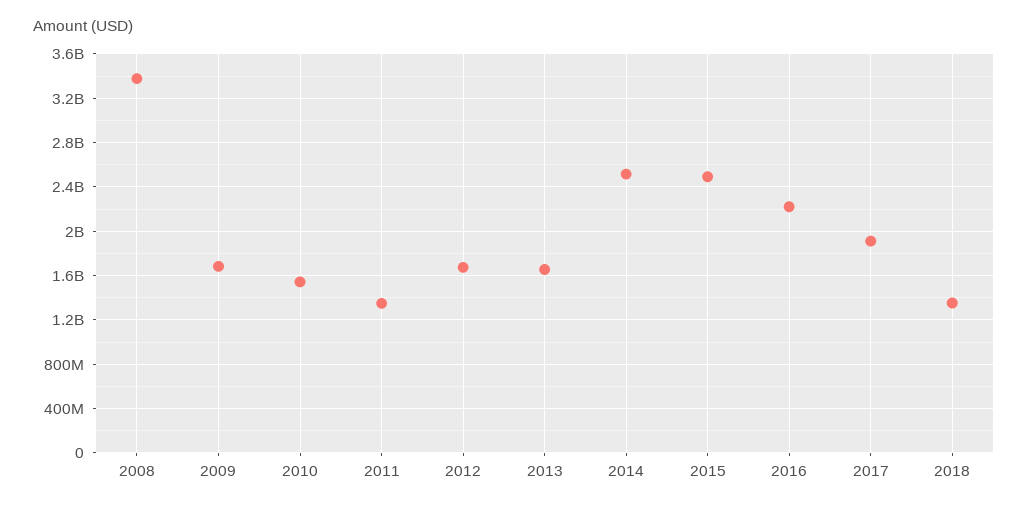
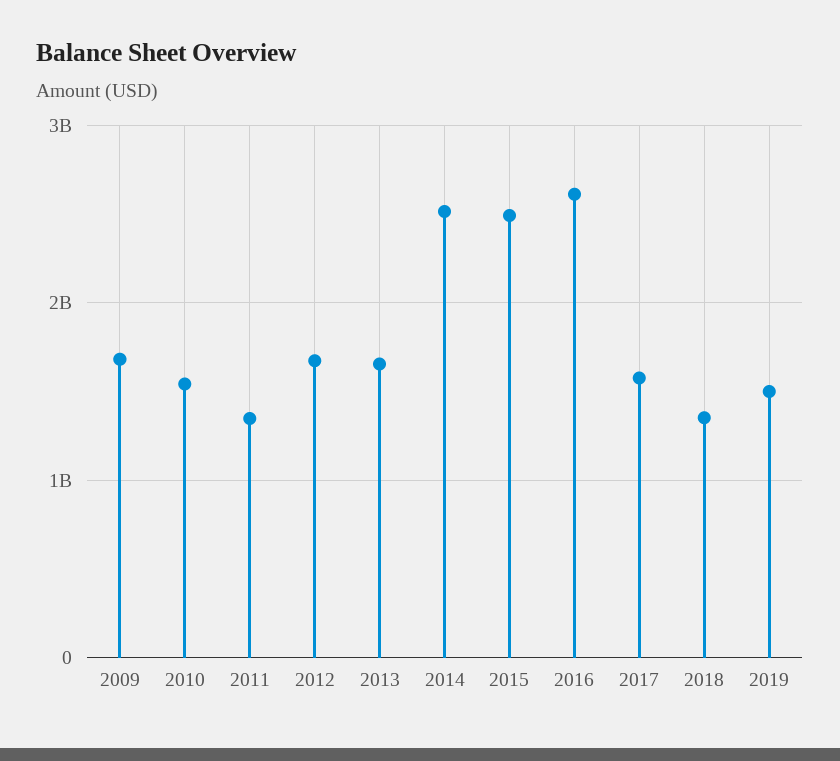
2008: 3400000000 -> none
2016: 2200000000 -> 2600000000
2017: 1900000000 -> 1600000000
2019: none -> 1500000000

